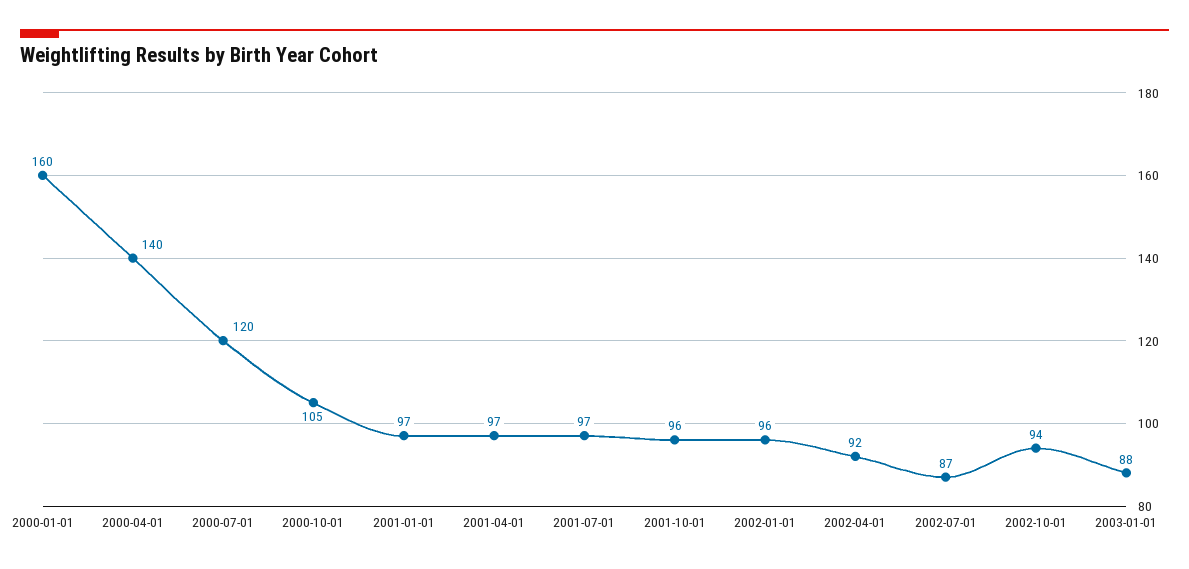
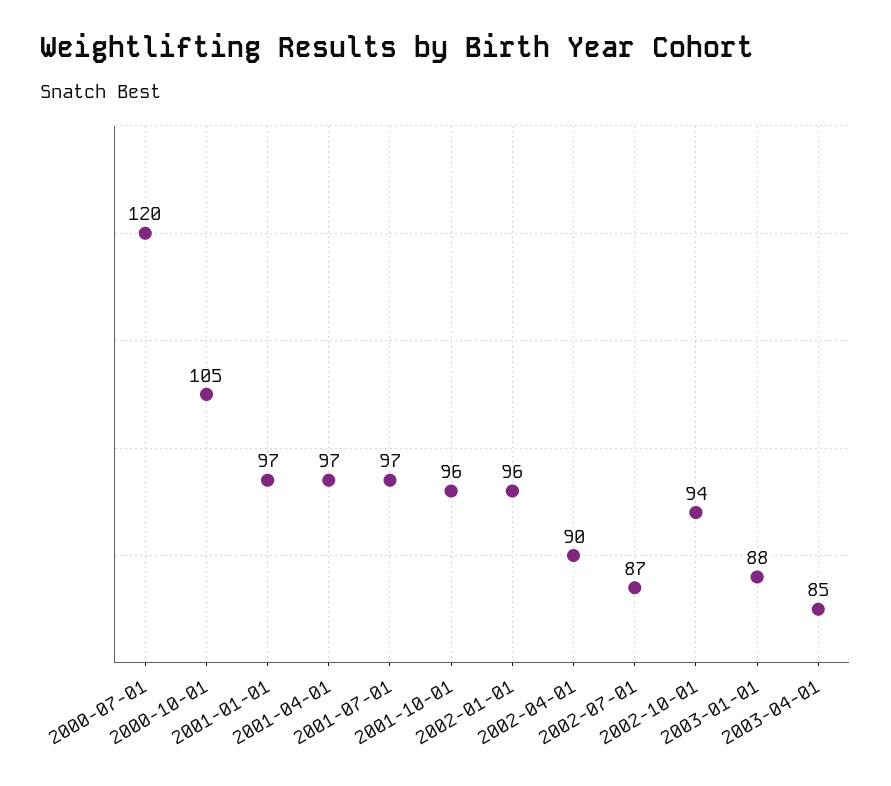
2000-01-01: 160 -> none
2000-04-01: 140 -> none
2002-04-01: 92 -> 90
2003-04-01: none -> 85

